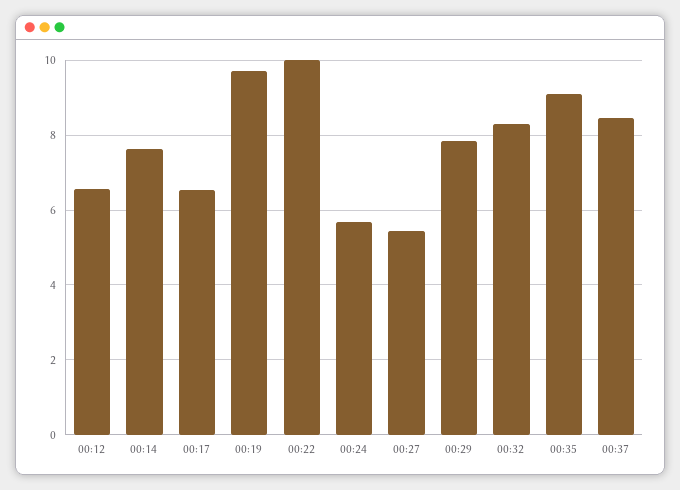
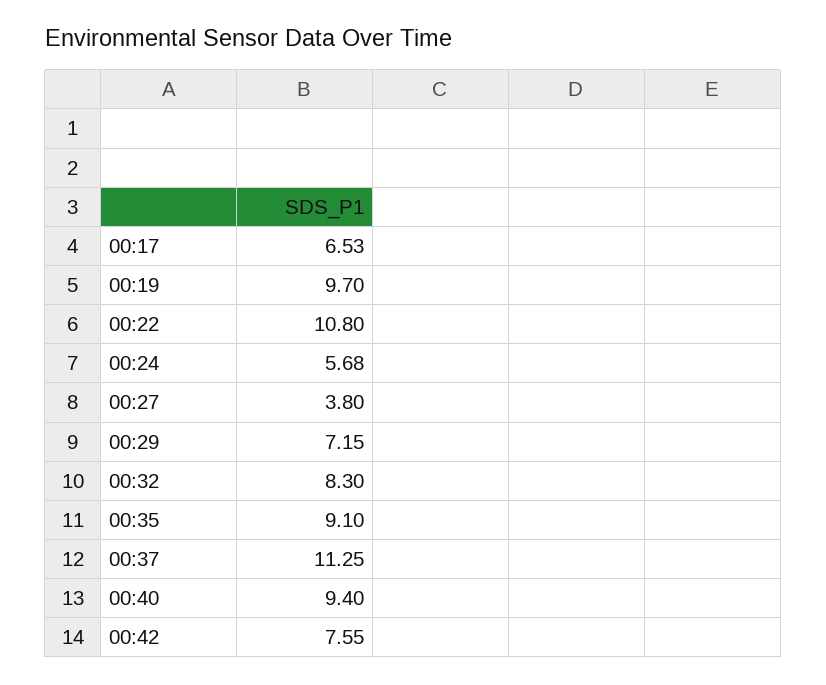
00:12: 6.6 -> none
00:14: 7.6 -> none
00:22: 10 -> 10.8
00:27: 5.4 -> 3.8
00:29: 7.8 -> 7.15
00:37: 8.4 -> 11.25
00:40: none -> 9.4
00:42: none -> 7.55

